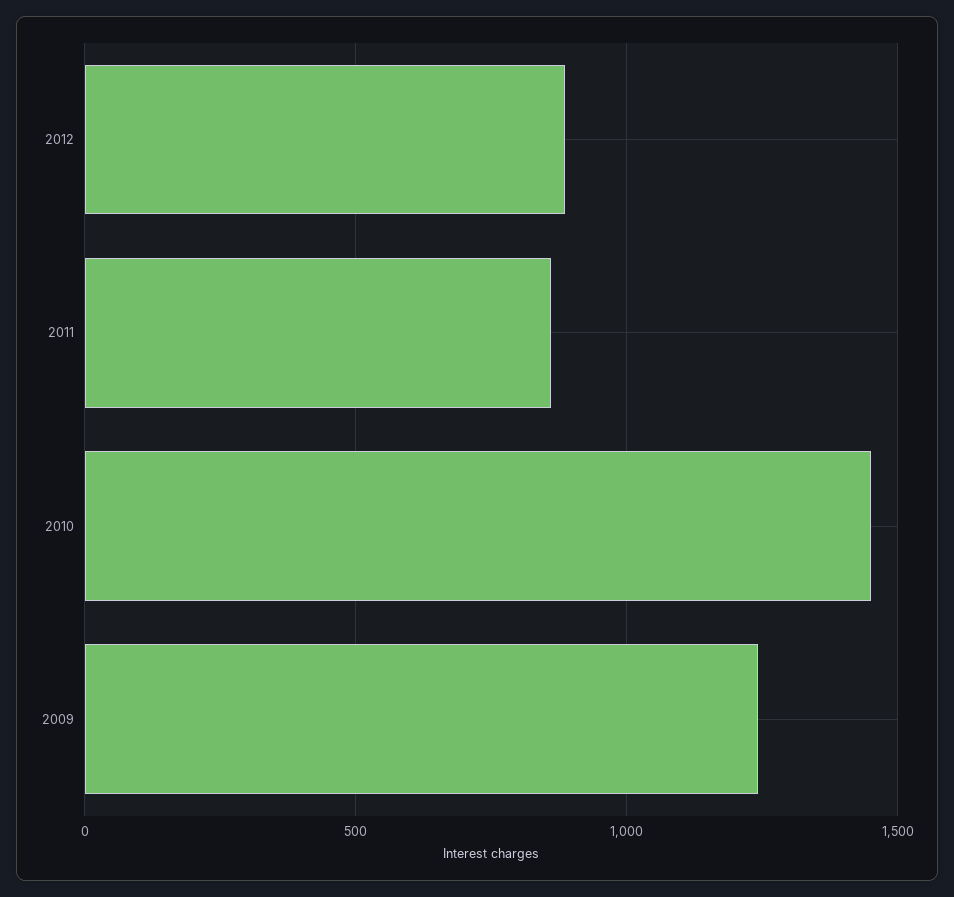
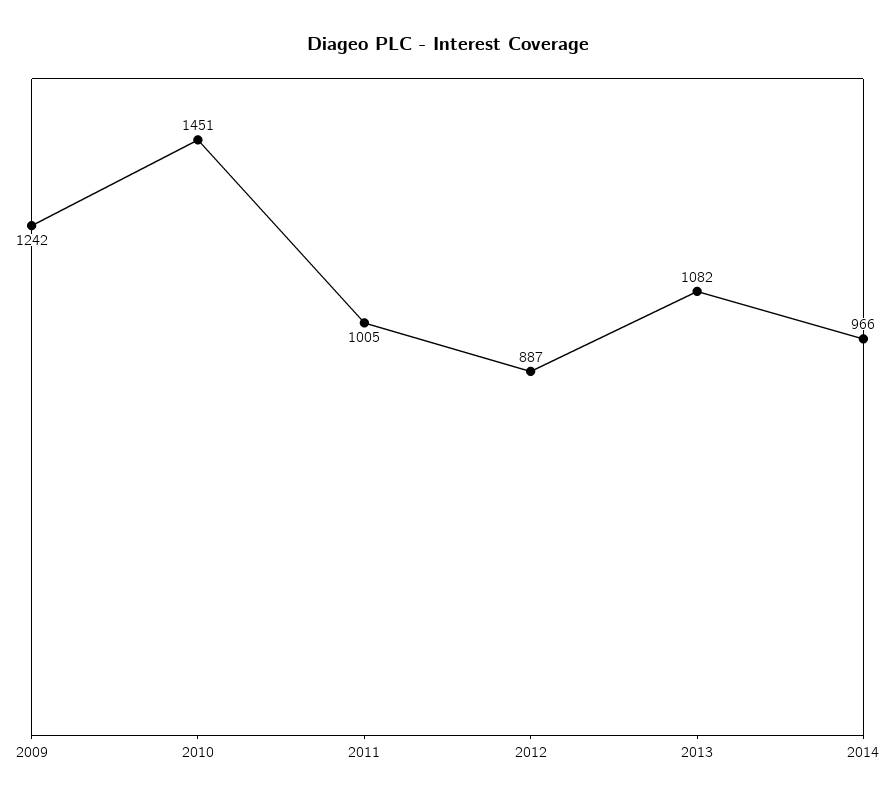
2011: 850 -> 1005
2013: none -> 1082
2014: none -> 966

